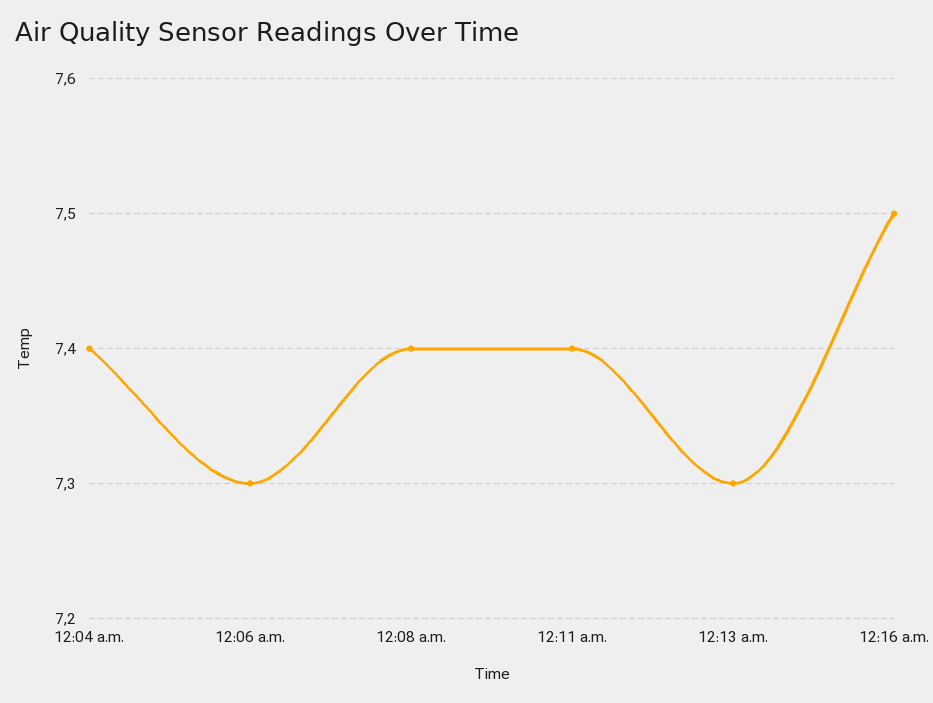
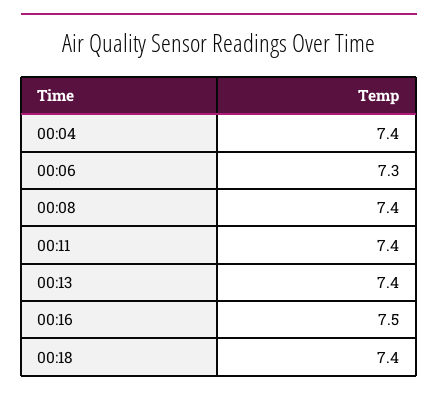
12:13 a.m.: 7.3 -> 7.4
00:18: none -> 7.4

